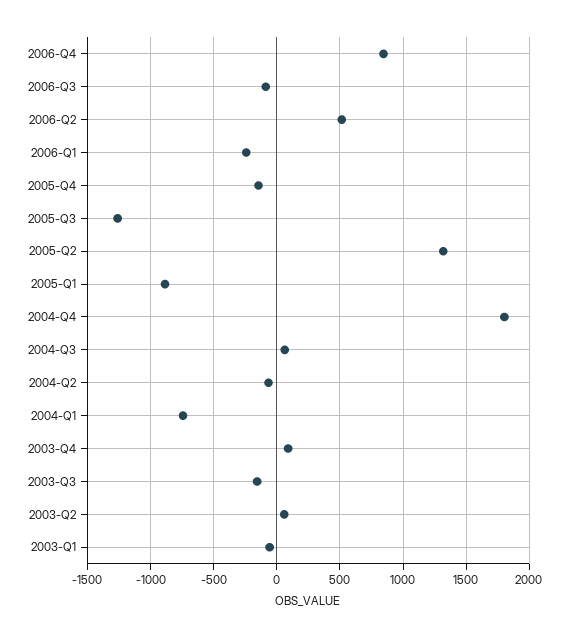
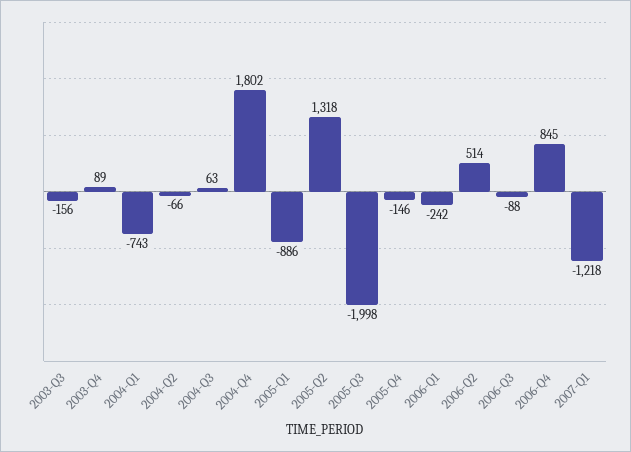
2005-Q3: -1250 -> -1998
2003-Q2: 50 -> none
2003-Q1: -50 -> none
2007-Q1: none -> -1218

